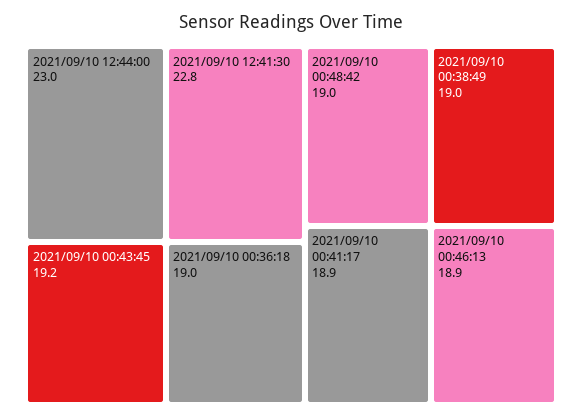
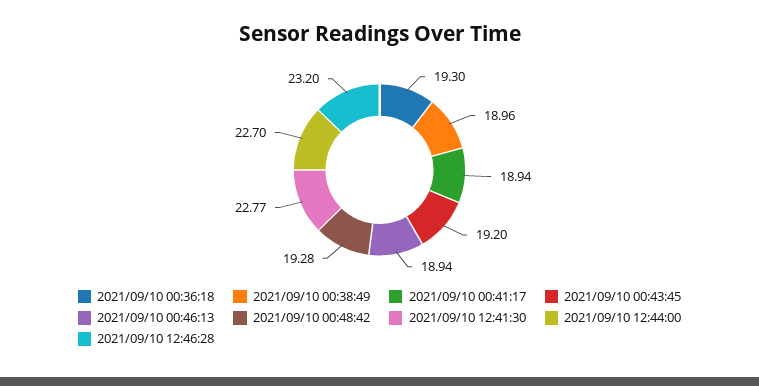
2021/09/10 12:44:00: 23 -> 22.7
2021/09/10 00:36:18: 19 -> 19.3
2021/09/10 00:48:42: 19 -> 19.28
2021/09/10 12:46:28: none -> 23.2

